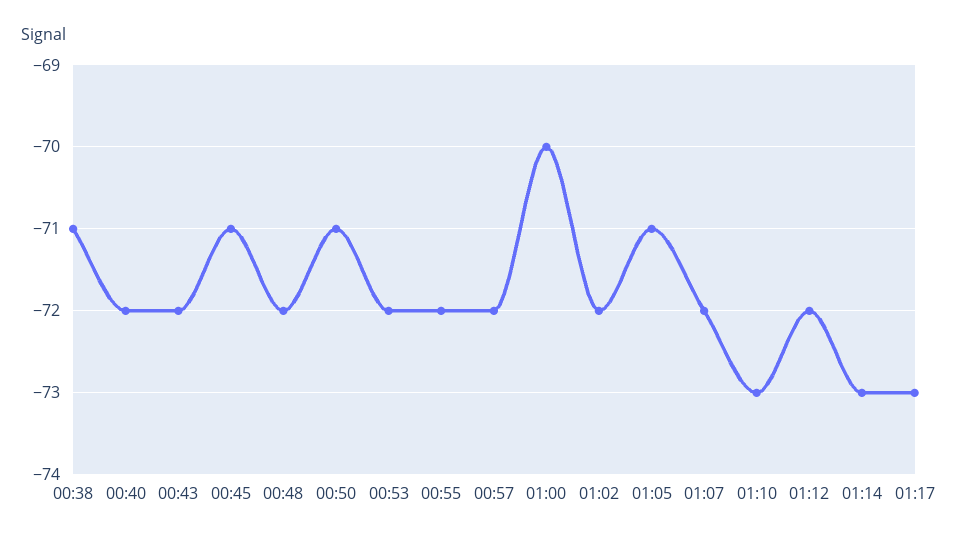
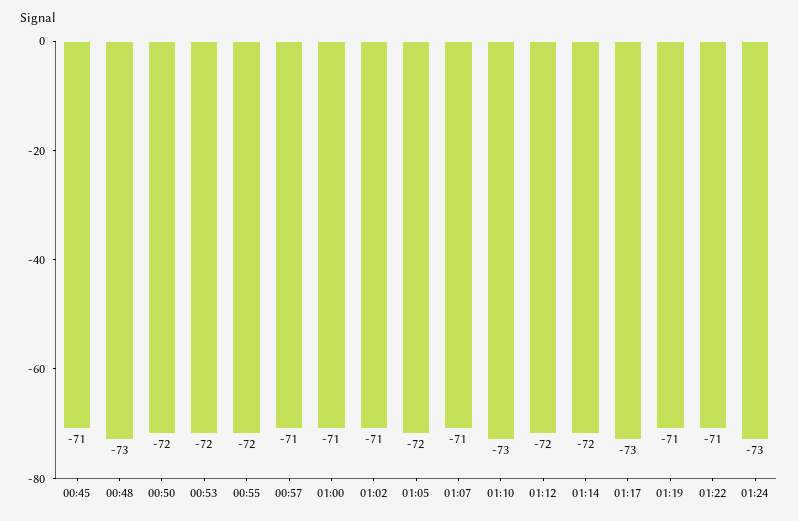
00:38: -71 -> none
00:40: -72 -> none
00:43: -72 -> none
00:48: -72 -> -73
00:50: -71 -> -72
00:57: -72 -> -71
01:00: -70 -> -71
01:02: -72 -> -71
01:05: -71 -> -72
01:07: -72 -> -71
01:14: -73 -> -72
01:19: none -> -71
01:22: none -> -71
01:24: none -> -73

